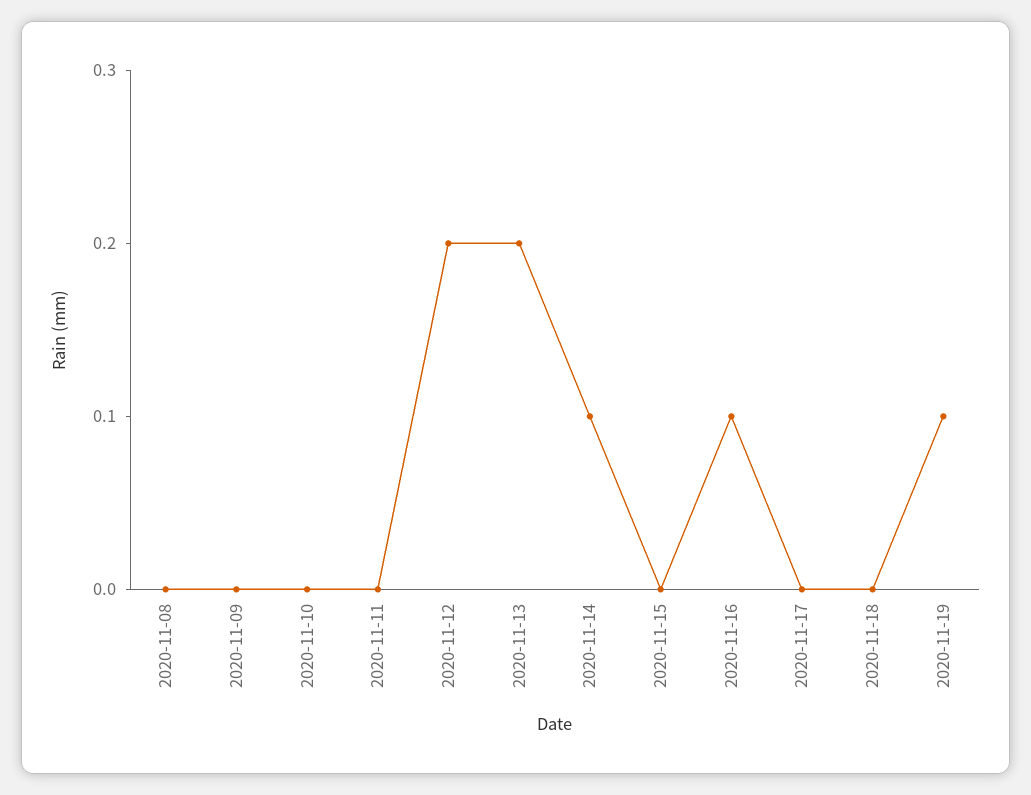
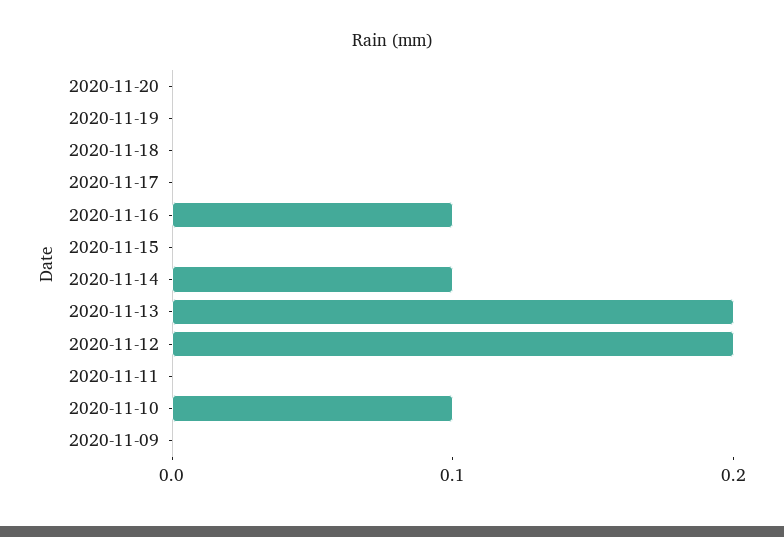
2020-11-08: 0 -> none
2020-11-10: 0 -> 0.1
2020-11-19: 0.1 -> 0
2020-11-20: none -> 0

